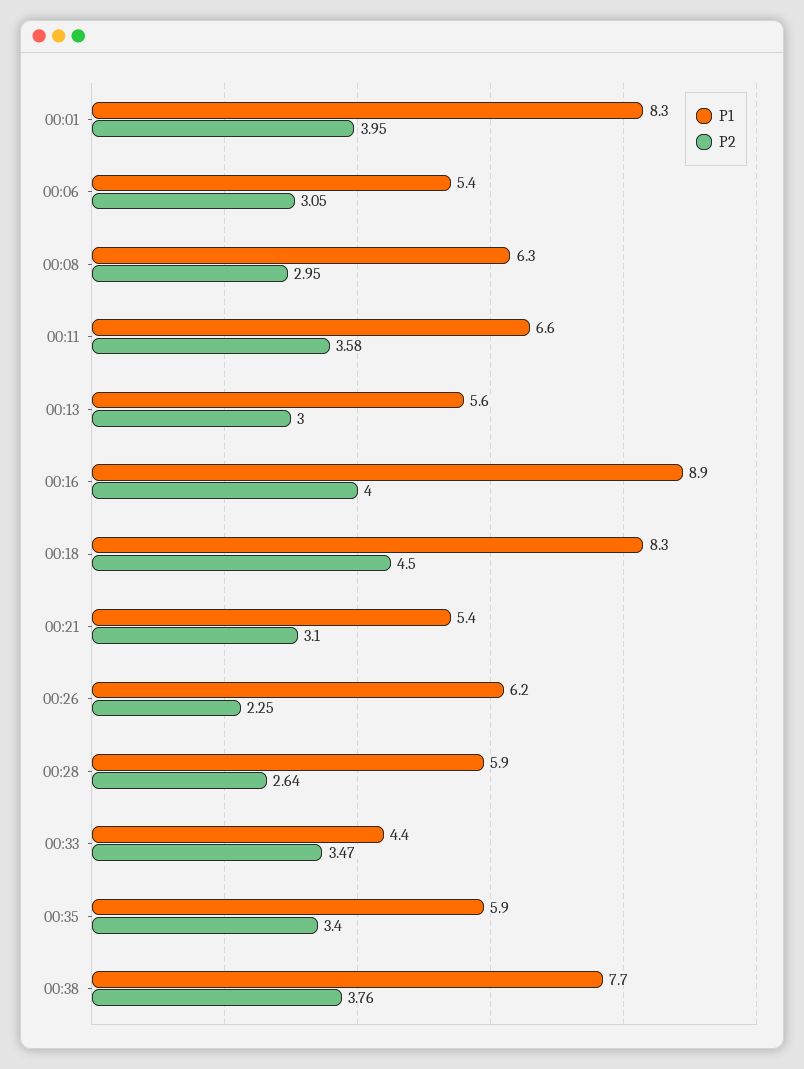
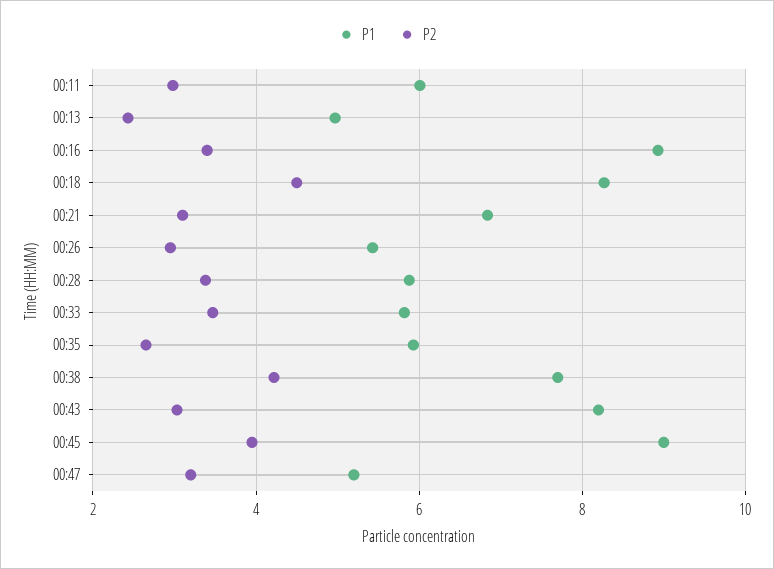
P1, 00:01: 8.3 -> none
P2, 00:01: 3.95 -> none
P1, 00:06: 5.4 -> none
P2, 00:06: 3.05 -> none
P1, 00:08: 6.3 -> none
P2, 00:08: 2.95 -> none
P1, 00:11: 6.6 -> 6
P2, 00:11: 3.58 -> 3
P1, 00:13: 5.6 -> 5
P2, 00:13: 3 -> 2.4
P2, 00:16: 4 -> 3.4
P1, 00:21: 5.4 -> 6.8
P1, 00:26: 6.2 -> 5.4
P2, 00:26: 2.25 -> 3
P2, 00:28: 2.64 -> 3.4
P1, 00:33: 4.4 -> 5.8
P2, 00:35: 3.4 -> 2.6
P2, 00:38: 3.76 -> 4.2
P1, 00:43: none -> 8.2
P2, 00:43: none -> 3
P1, 00:45: none -> 9
P2, 00:45: none -> 4
P1, 00:47: none -> 5.2
P2, 00:47: none -> 3.2

